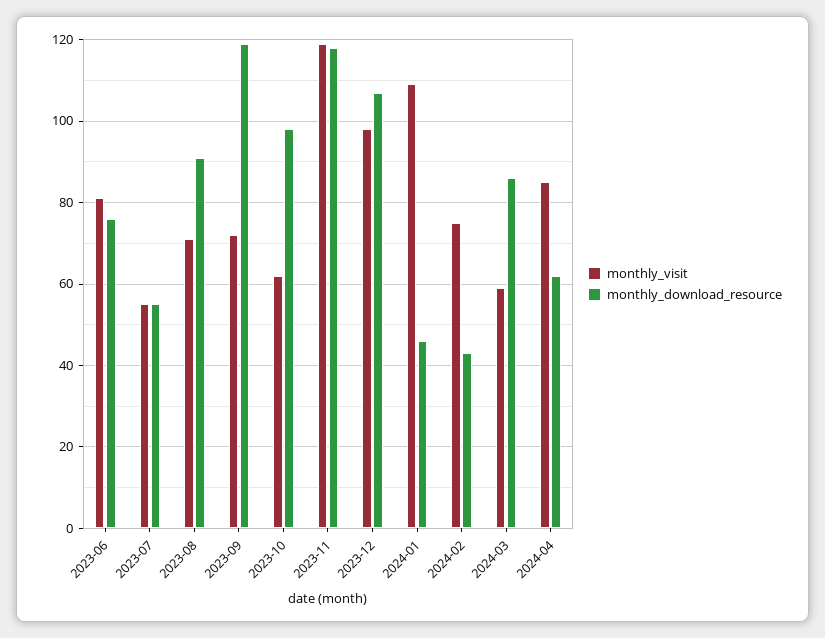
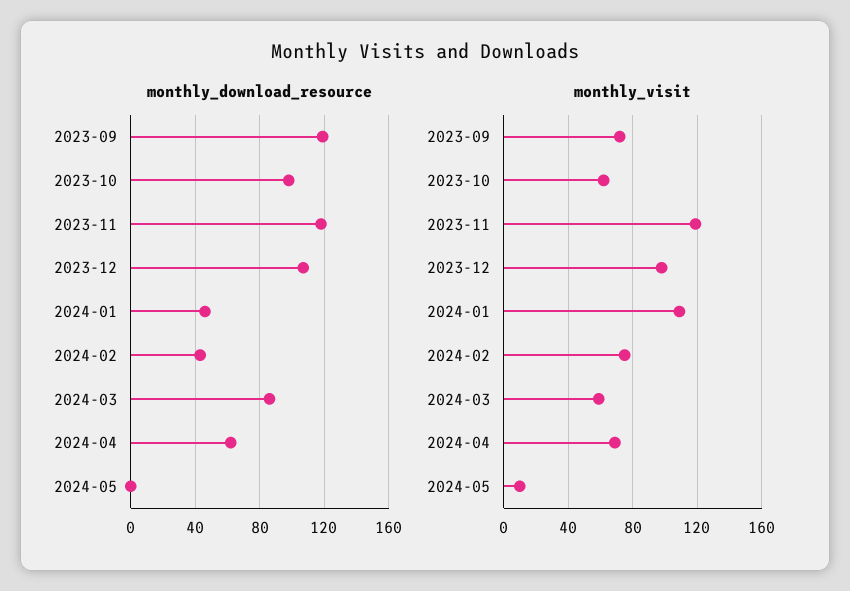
monthly_visit, 2023-06: 80 -> none
monthly_download_resource, 2023-06: 75 -> none
monthly_visit, 2023-07: 55 -> none
monthly_download_resource, 2023-07: 55 -> none
monthly_visit, 2023-08: 70 -> none
monthly_download_resource, 2023-08: 90 -> none
monthly_visit, 2024-04: 85 -> 70
monthly_download_resource, 2024-05: none -> 0
monthly_visit, 2024-05: none -> 10

